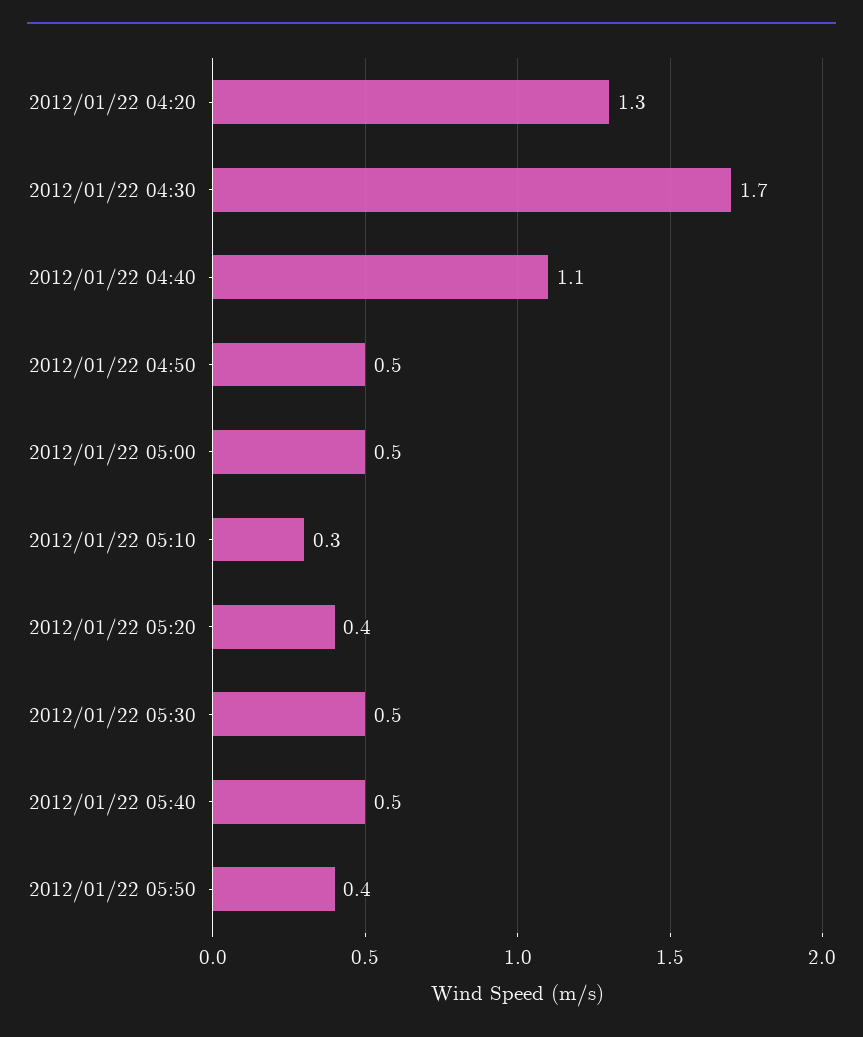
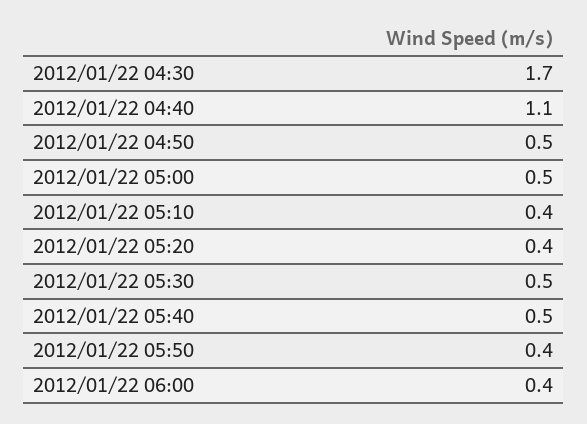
2012/01/22 04:20: 1.3 -> none
2012/01/22 05:10: 0.3 -> 0.4
2012/01/22 06:00: none -> 0.4

